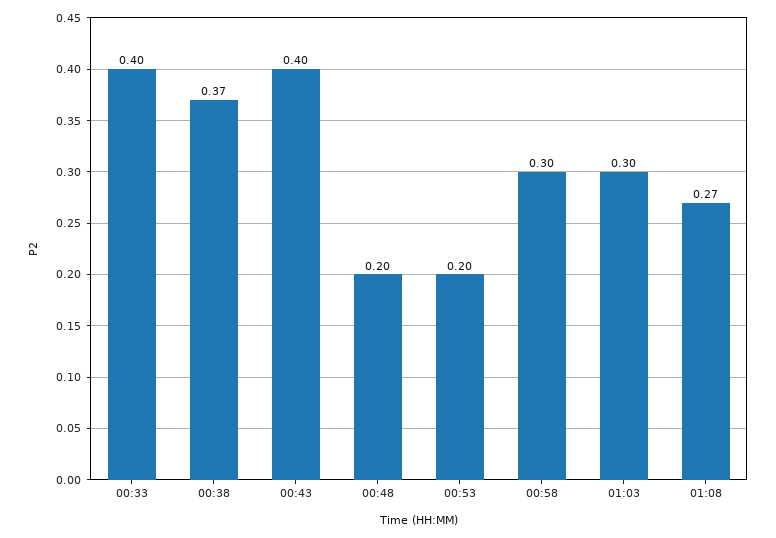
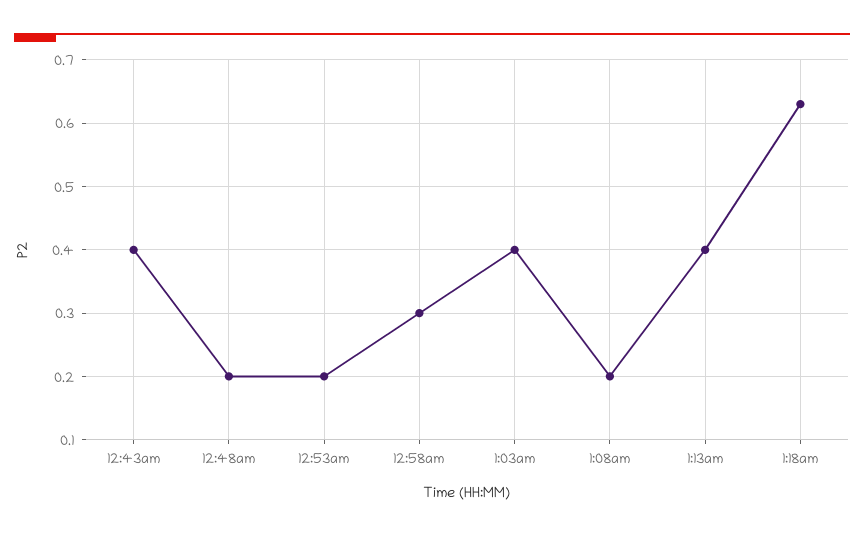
00:33: 0.4 -> none
00:38: 0.37 -> none
01:03: 0.3 -> 0.4
01:08: 0.27 -> 0.2
1:13am: none -> 0.4
1:18am: none -> 0.63

